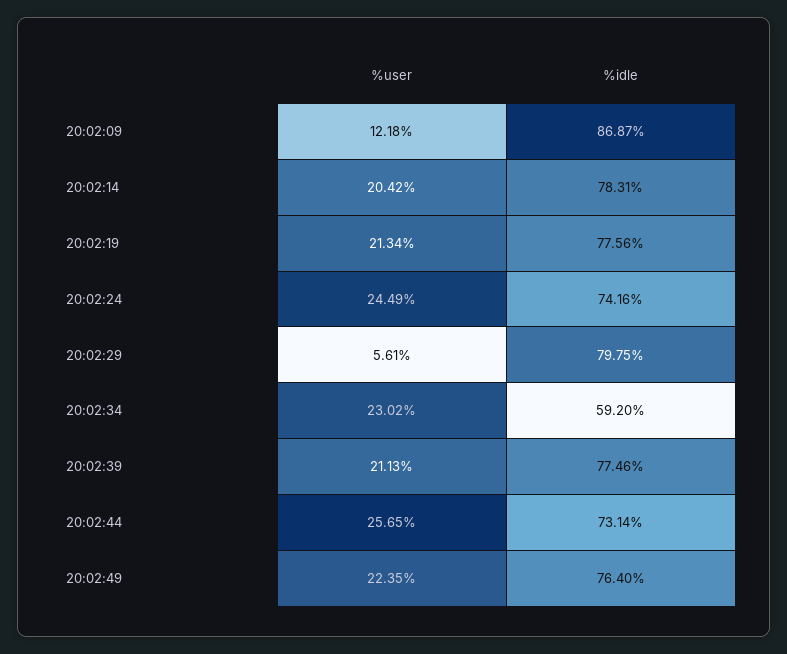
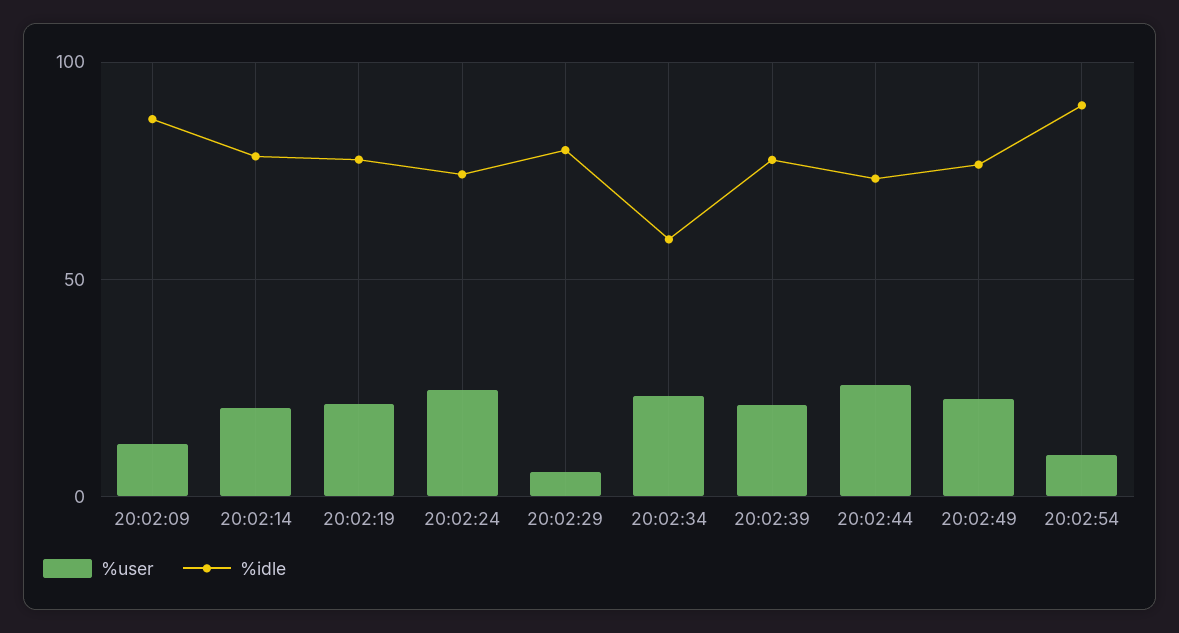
%user, 20:02:54: none -> 10
%idle, 20:02:54: none -> 90

